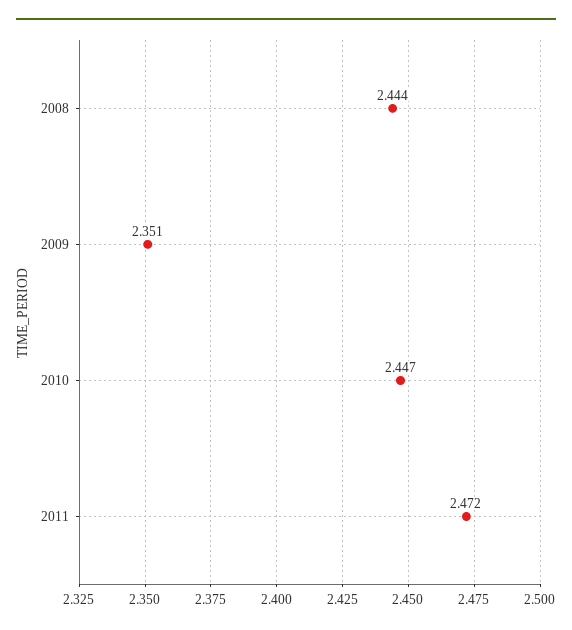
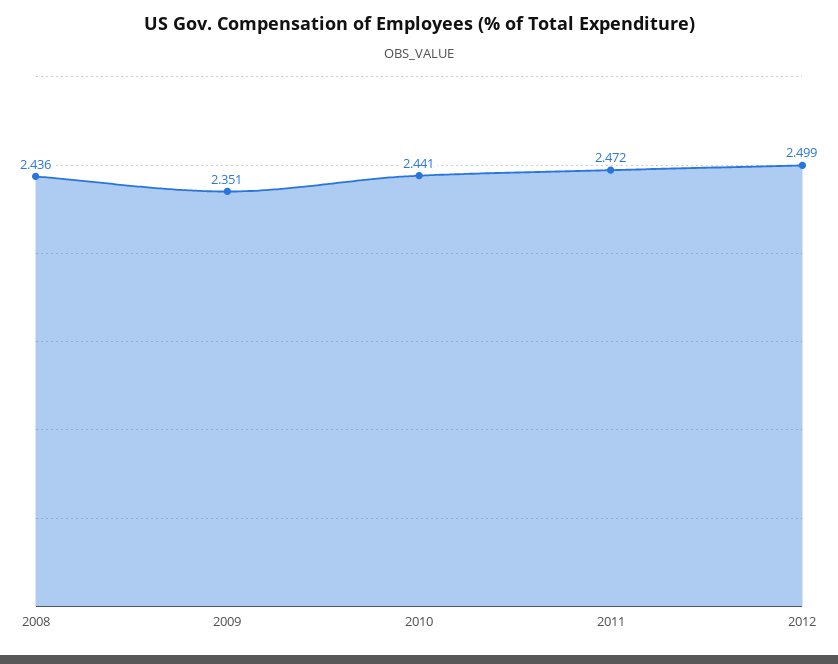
2008: 2.444 -> 2.436
2010: 2.447 -> 2.441
2012: none -> 2.499

